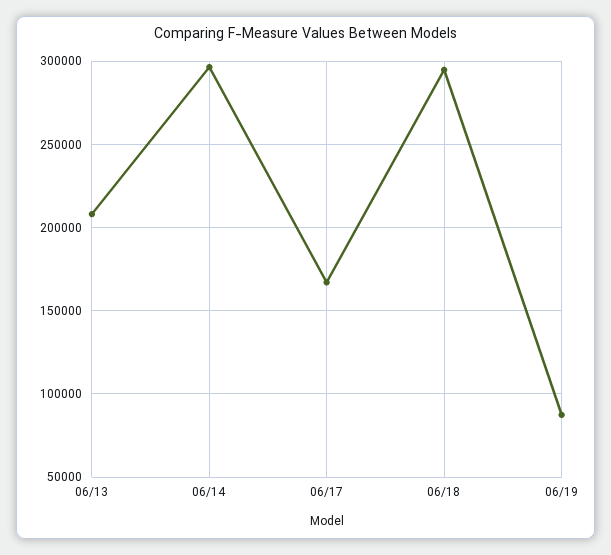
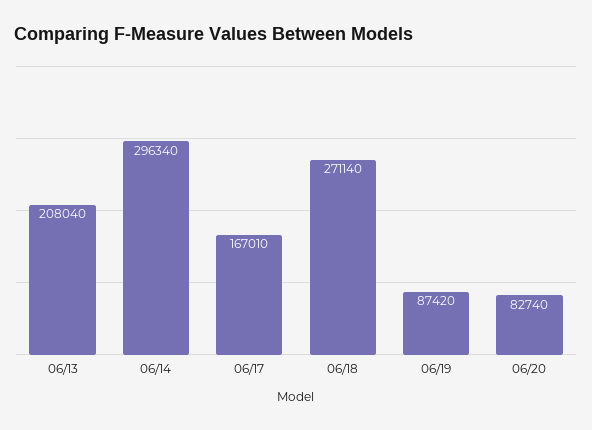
06/18: 295000 -> 271140
06/20: none -> 82740

